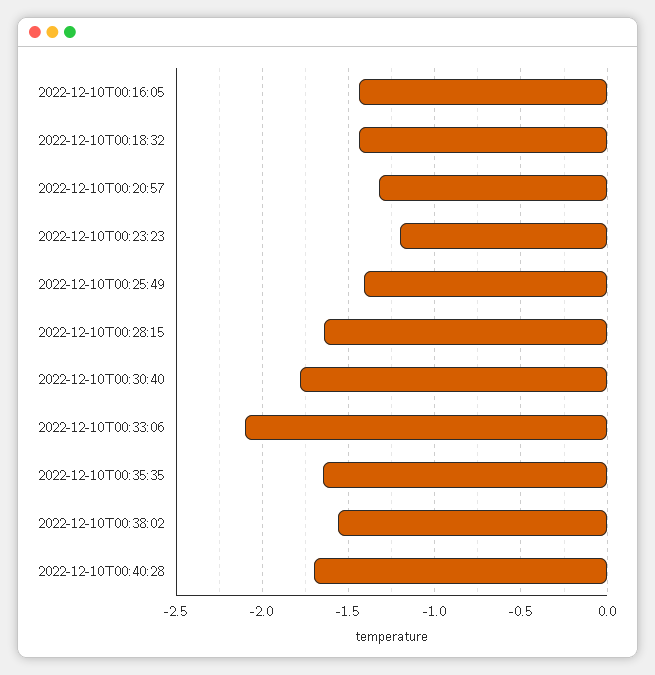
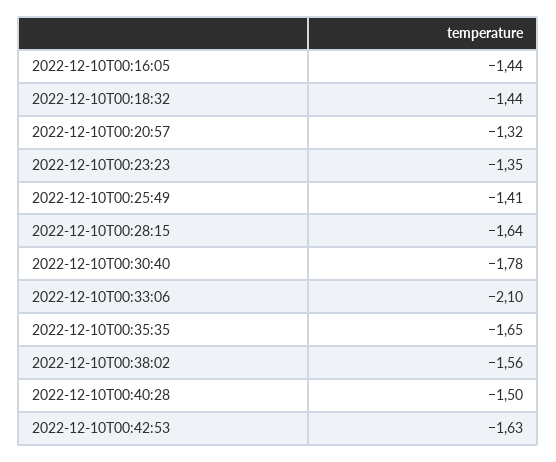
2022-12-10T00:23:23: -1.2 -> -1.35
2022-12-10T00:40:28: -1.7 -> -1.5
2022-12-10T00:42:53: none -> -1.63

